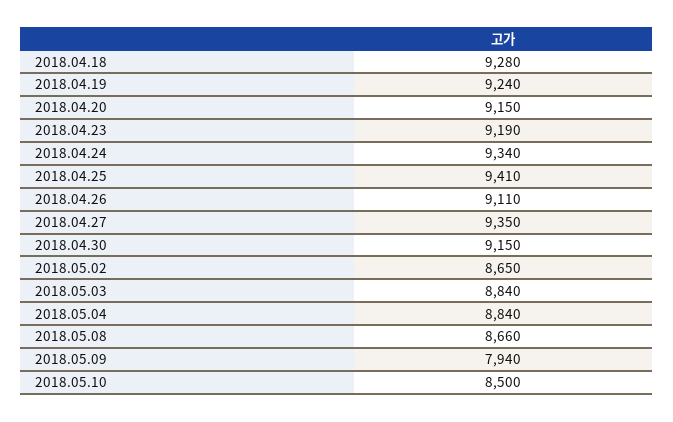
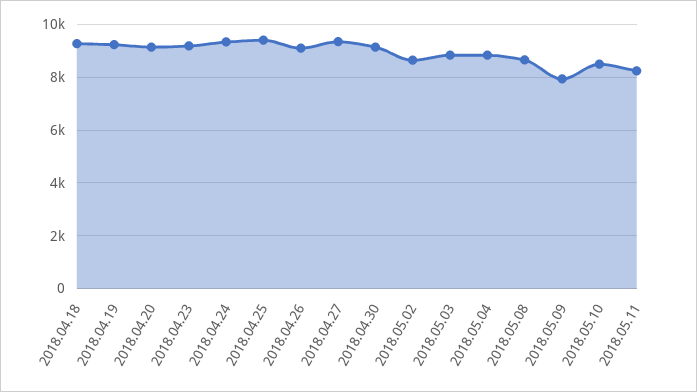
2018.05.11: none -> 8250

